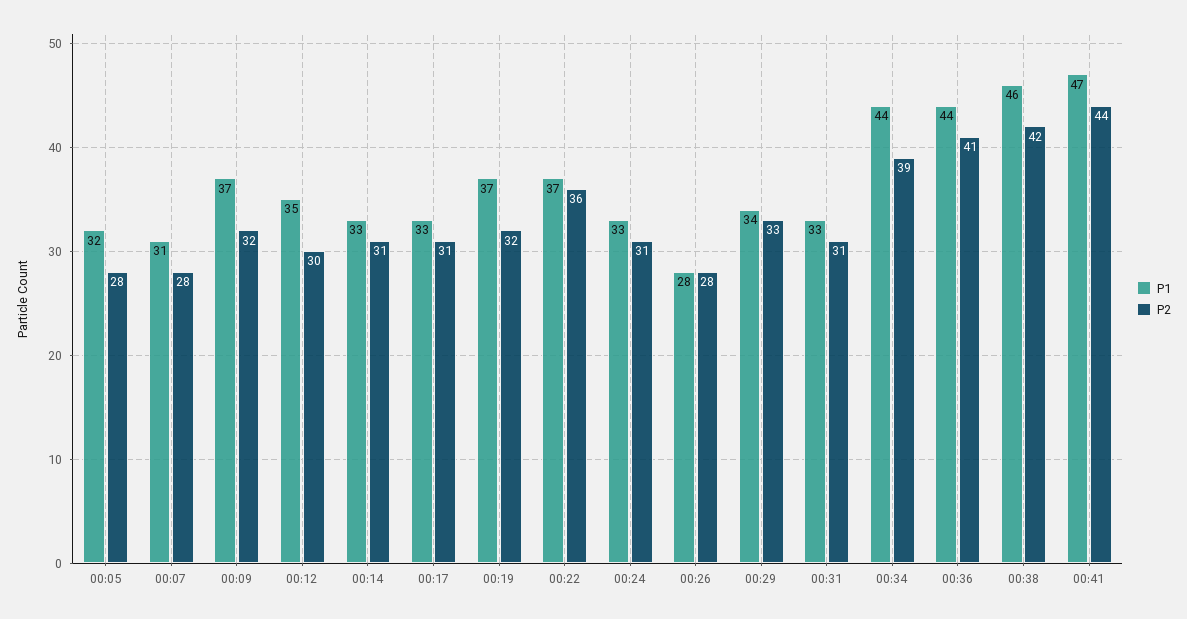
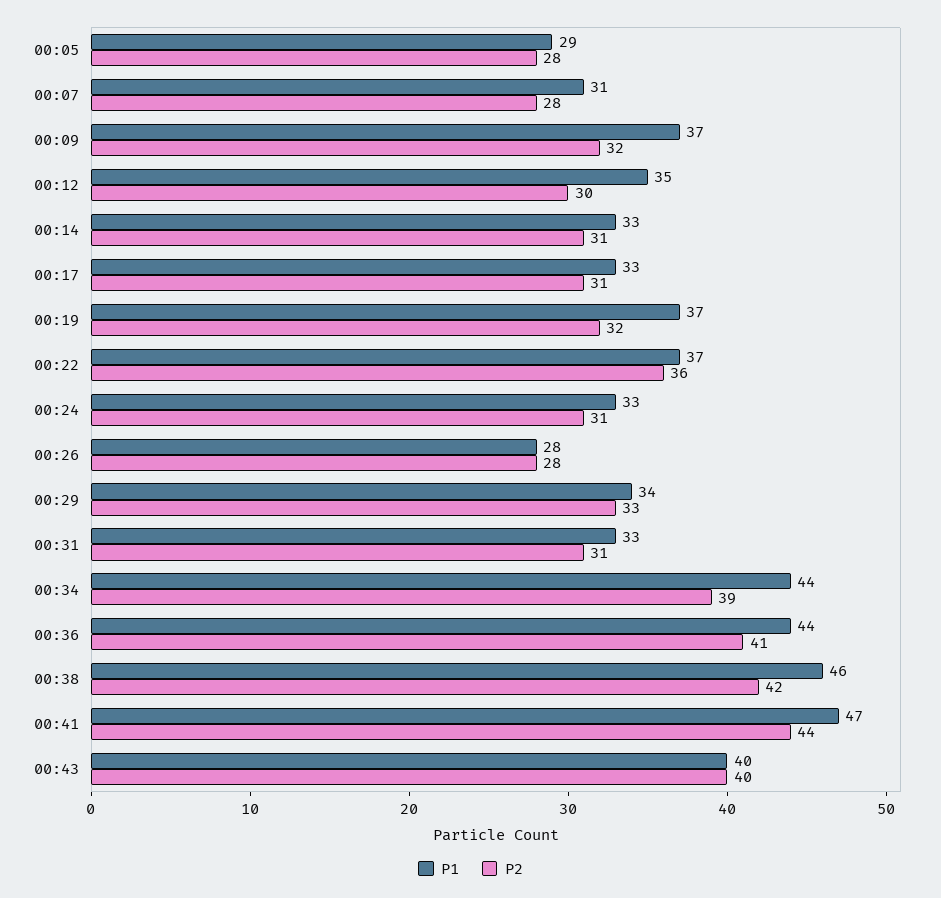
P1, 00:05: 32 -> 29
P1, 00:43: none -> 40
P2, 00:43: none -> 40

